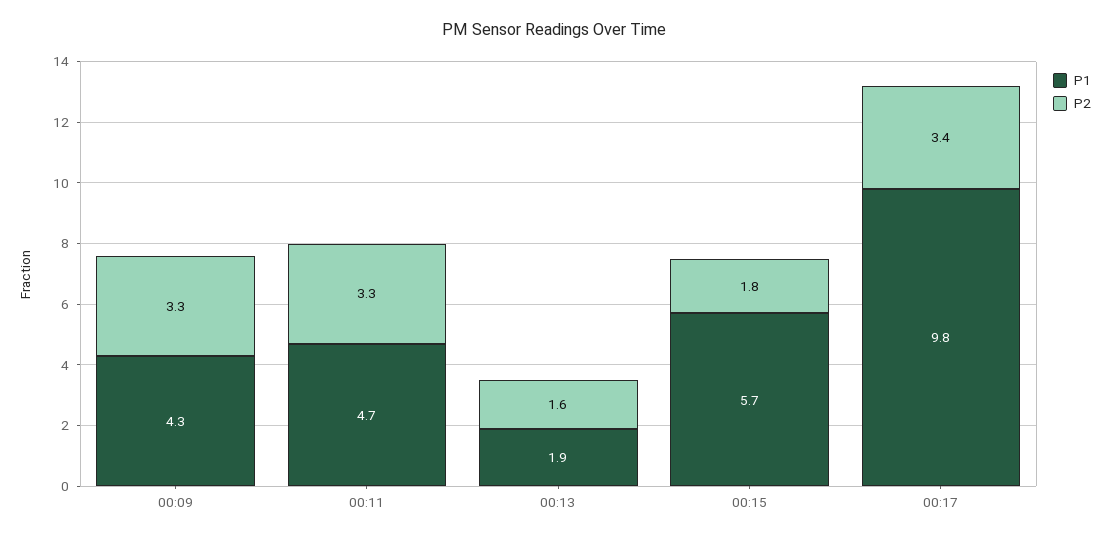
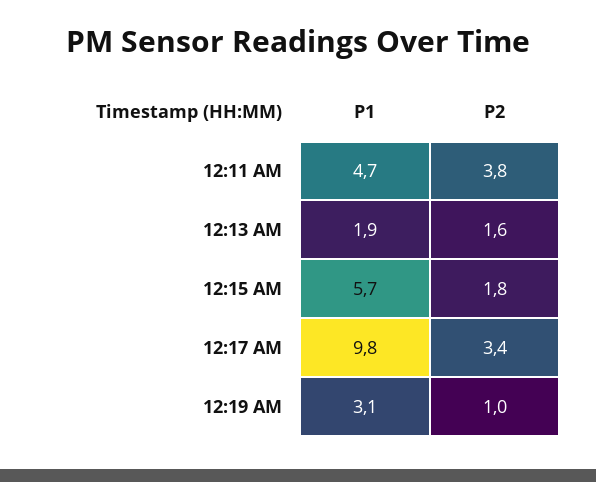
P1, 00:09: 4.3 -> none
P2, 00:09: 3.3 -> none
P2, 00:11: 3.3 -> 3.8
P1, 12:19 AM: none -> 3.1
P2, 12:19 AM: none -> 1

